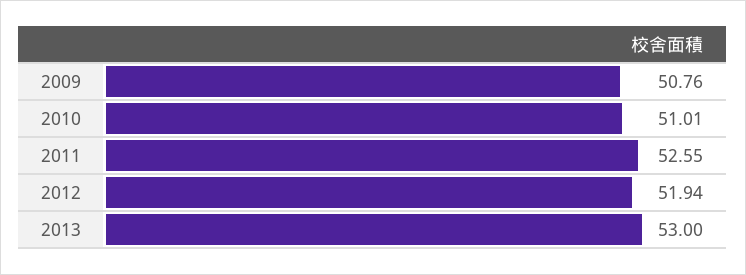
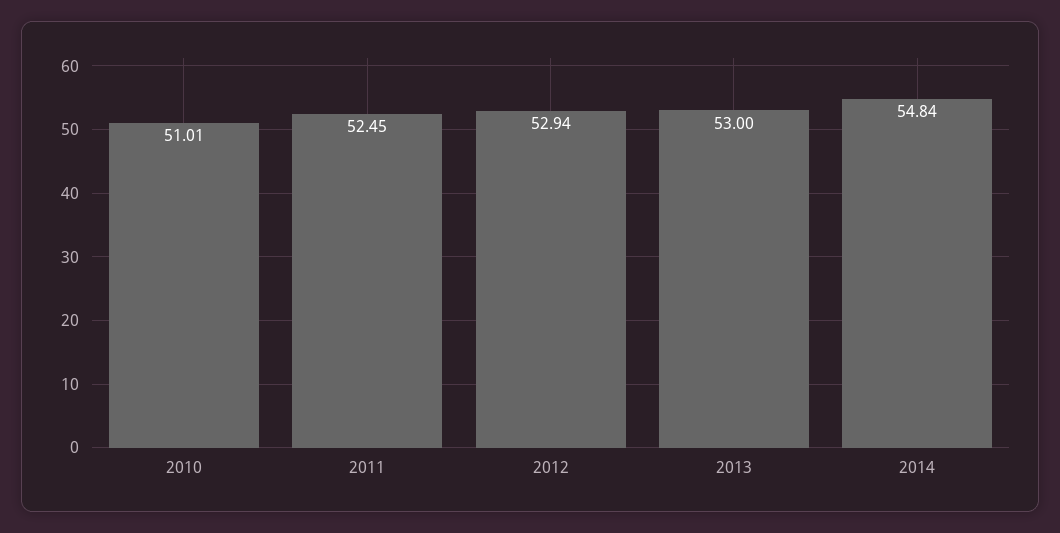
2009: 50.76 -> none
2011: 52.55 -> 52.45
2012: 51.94 -> 52.94
2014: none -> 54.84

